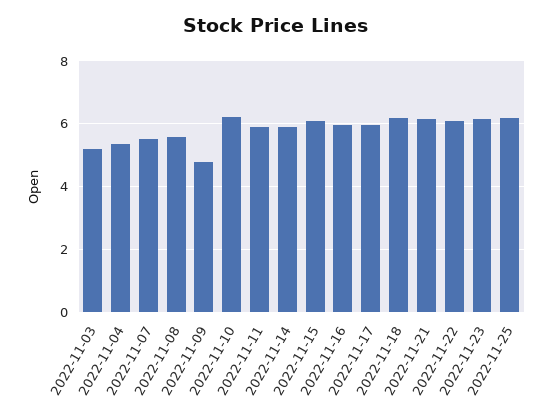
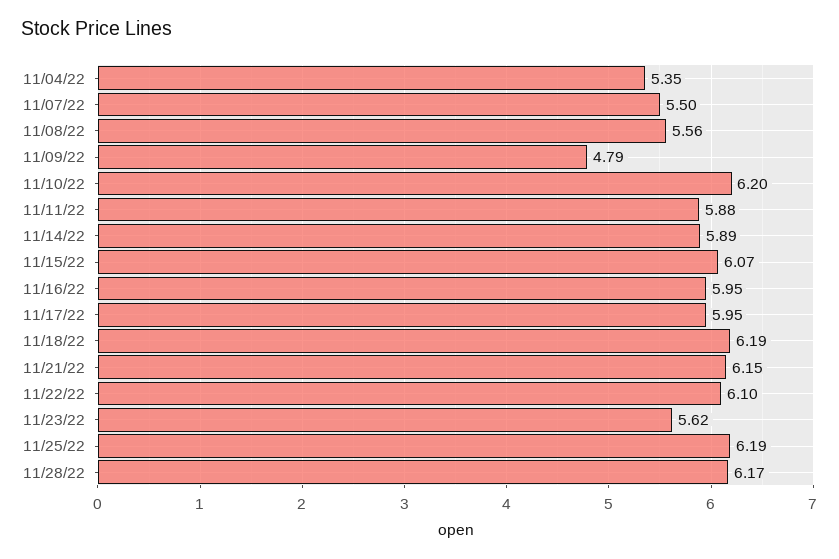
2022-11-03: 5.2 -> none
2022-11-23: 6.2 -> 5.62
11/28/22: none -> 6.17

